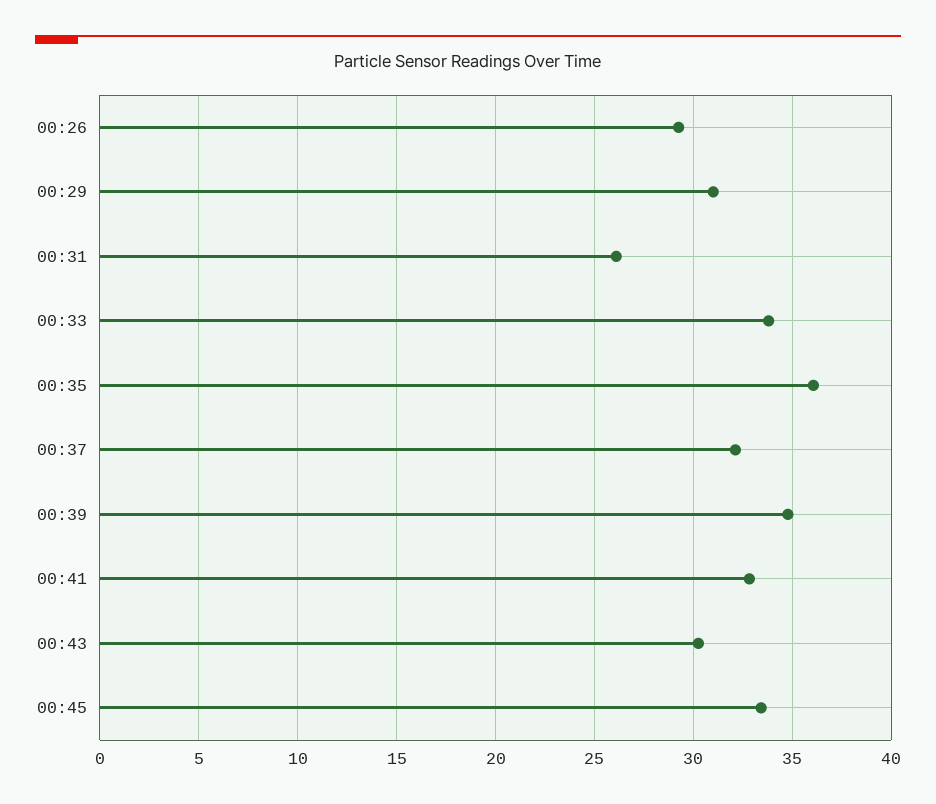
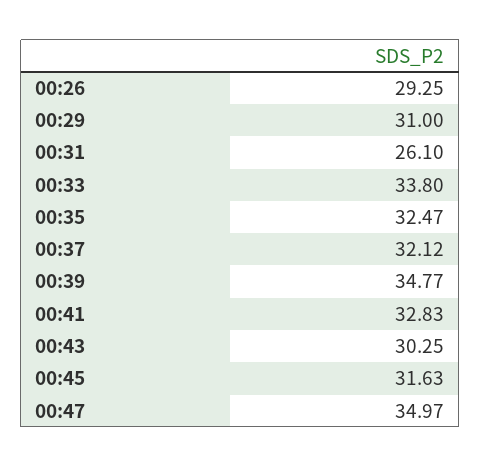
00:35: 36 -> 32.47
00:45: 33.5 -> 31.63
00:47: none -> 34.97

